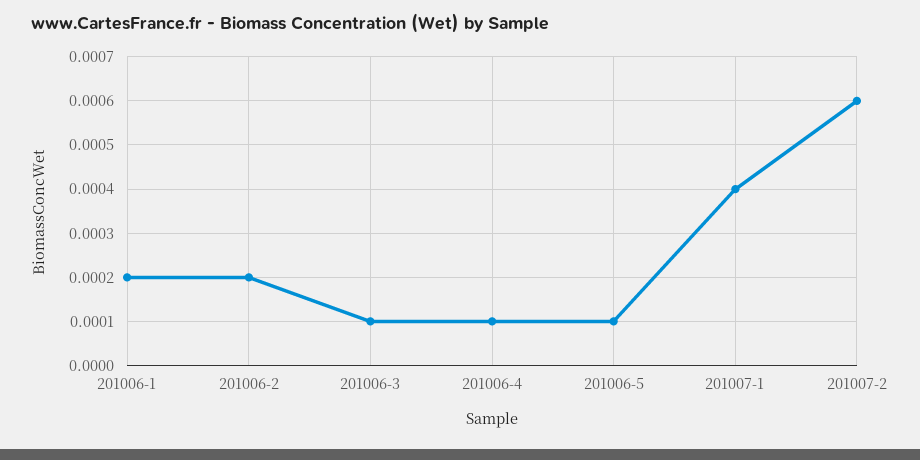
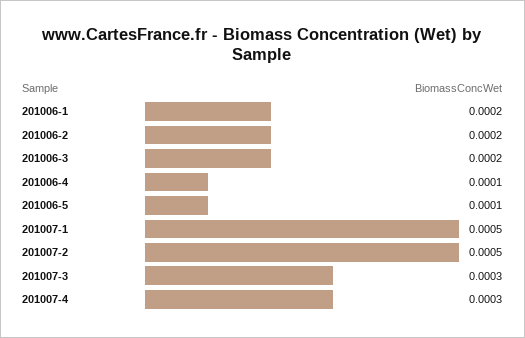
201006-3: 0.0001 -> 0.0002
201007-1: 0.0004 -> 0.0005
201007-2: 0.0006 -> 0.0005
201007-3: none -> 0.0003
201007-4: none -> 0.0003

